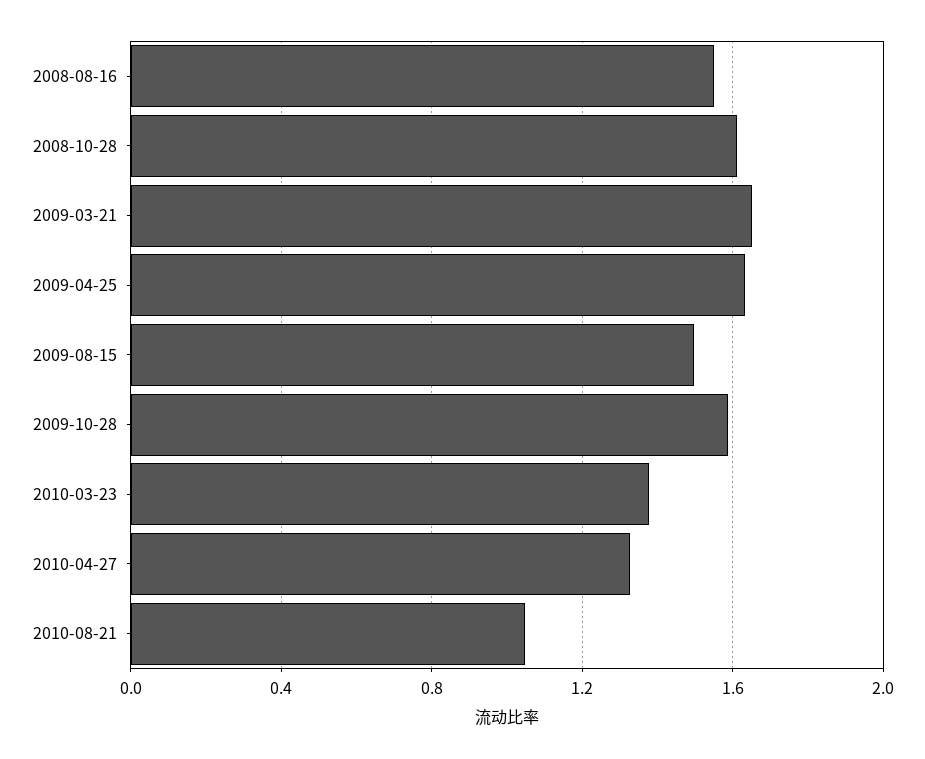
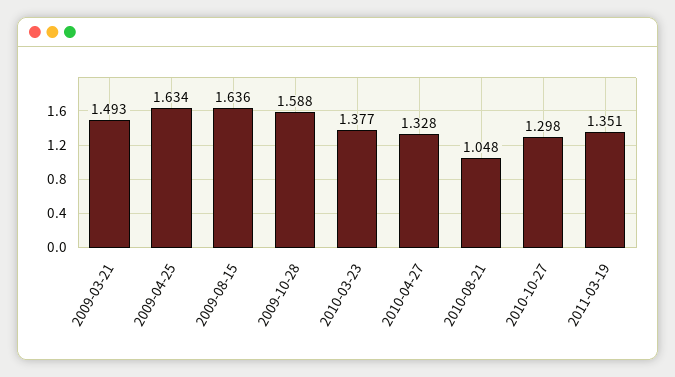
2008-08-16: 1.55 -> none
2008-10-28: 1.6 -> none
2009-03-21: 1.65 -> 1.493
2009-08-15: 1.5 -> 1.636
2010-10-27: none -> 1.298
2011-03-19: none -> 1.351

